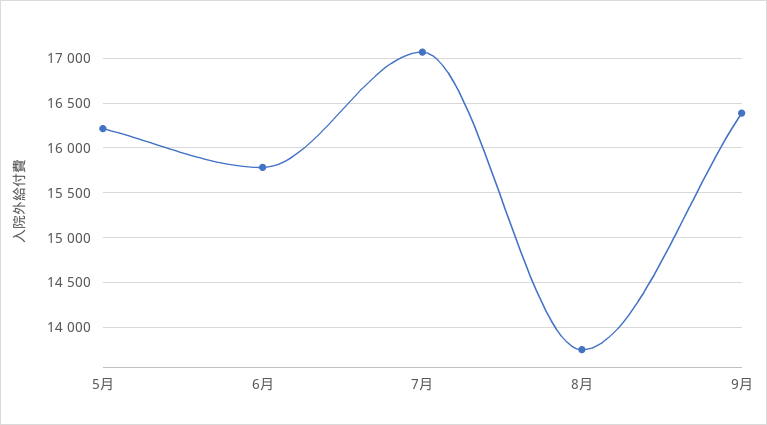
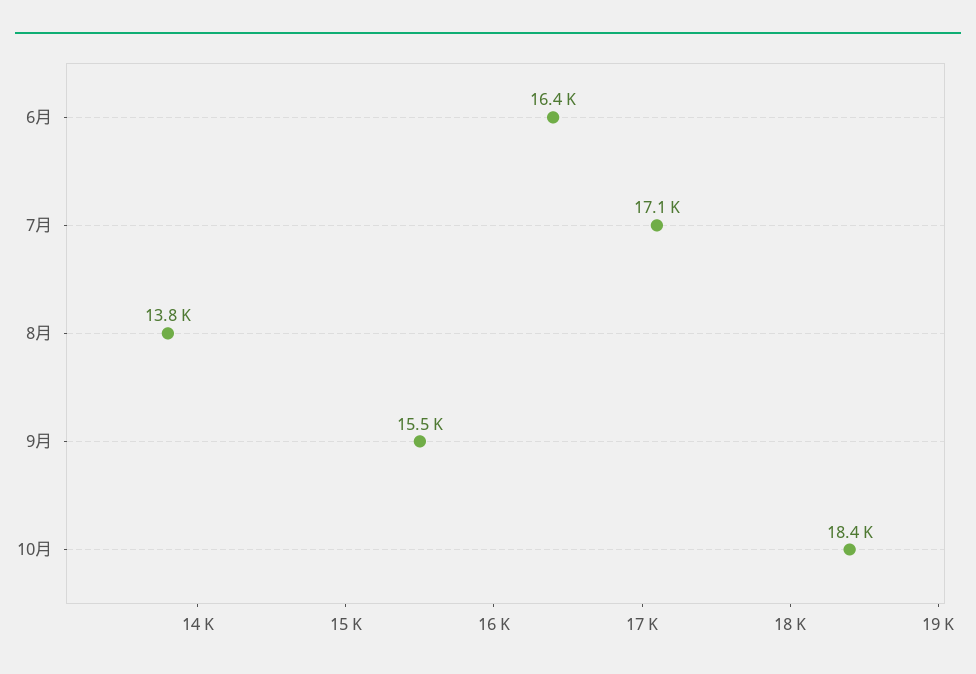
5月: 16200 -> none
6月: 15800 -> 16400
9月: 16400 -> 15500
10月: none -> 18400

